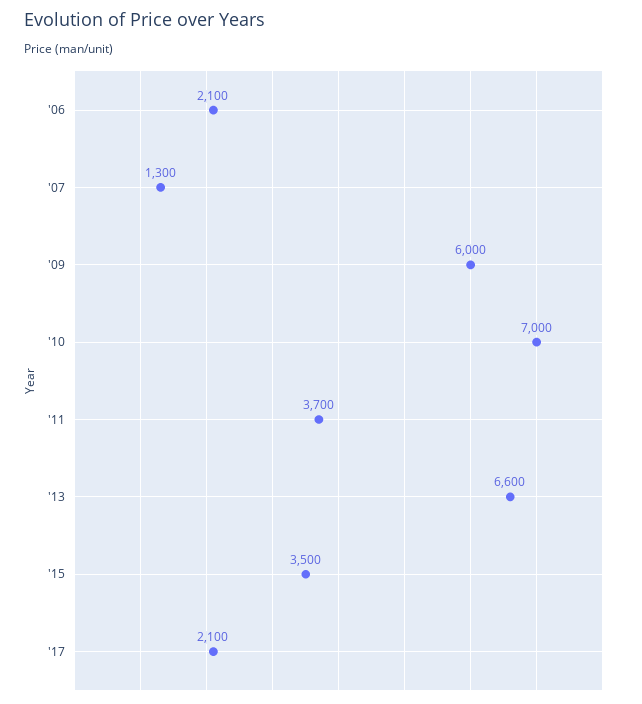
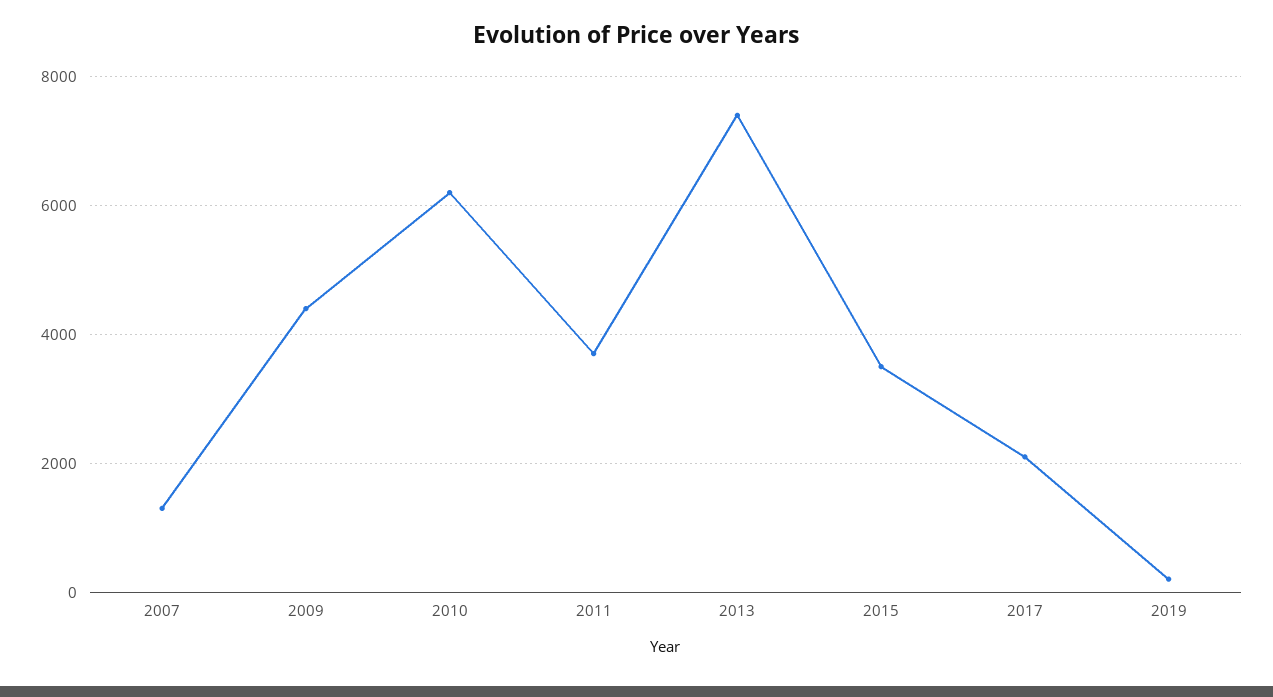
'06: 2100 -> none
'09: 6000 -> 4400
'10: 7000 -> 6200
'13: 6600 -> 7400
2019: none -> 200

